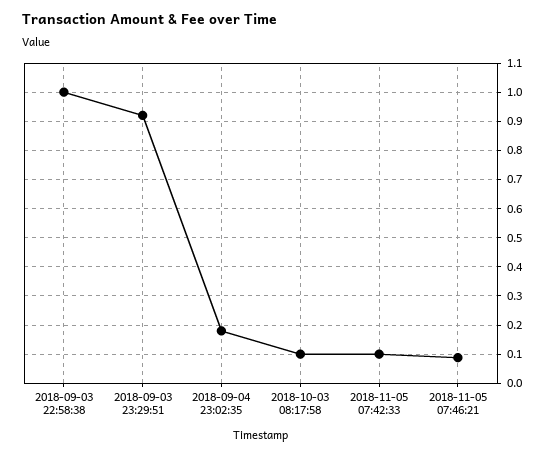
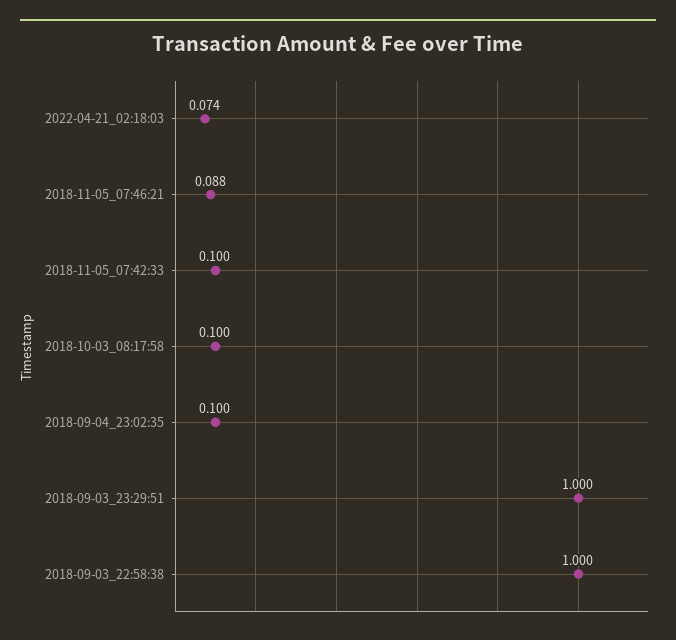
2018-09-03 23:29:51: 0.925 -> 1
2018-09-04 23:02:35: 0.175 -> 0.1
2022-04-21_02:18:03: none -> 0.074

